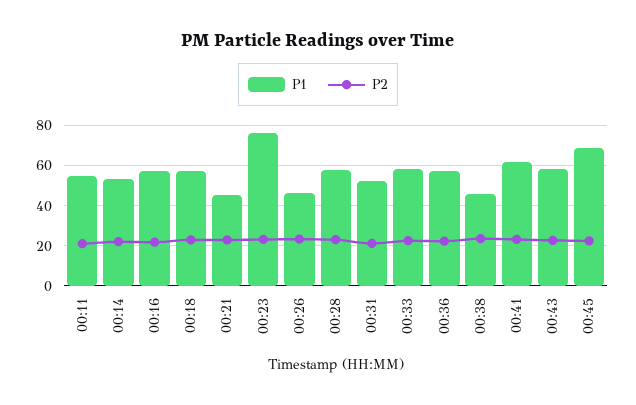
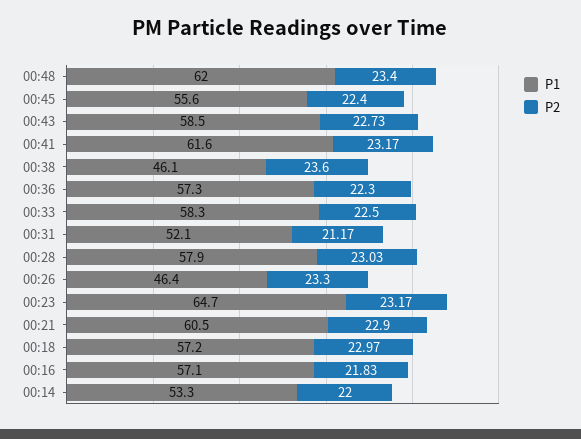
P1, 00:11: 55 -> none
P2, 00:11: 20 -> none
P1, 00:21: 45 -> 60.5
P1, 00:23: 75 -> 64.7
P1, 00:45: 70 -> 55.6
P1, 00:48: none -> 62
P2, 00:48: none -> 23.4

